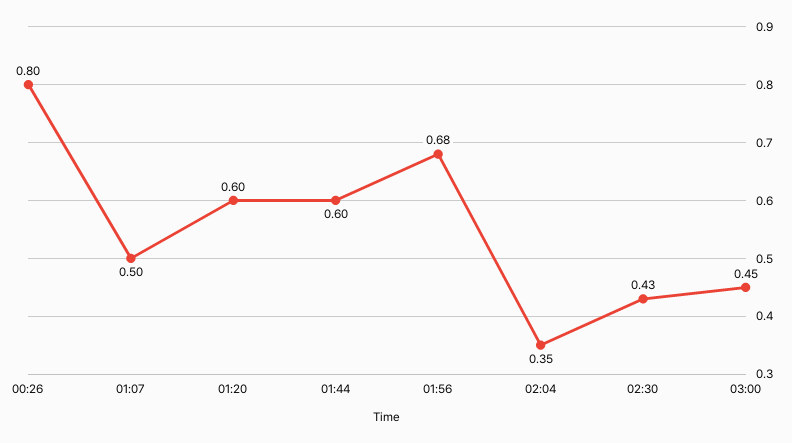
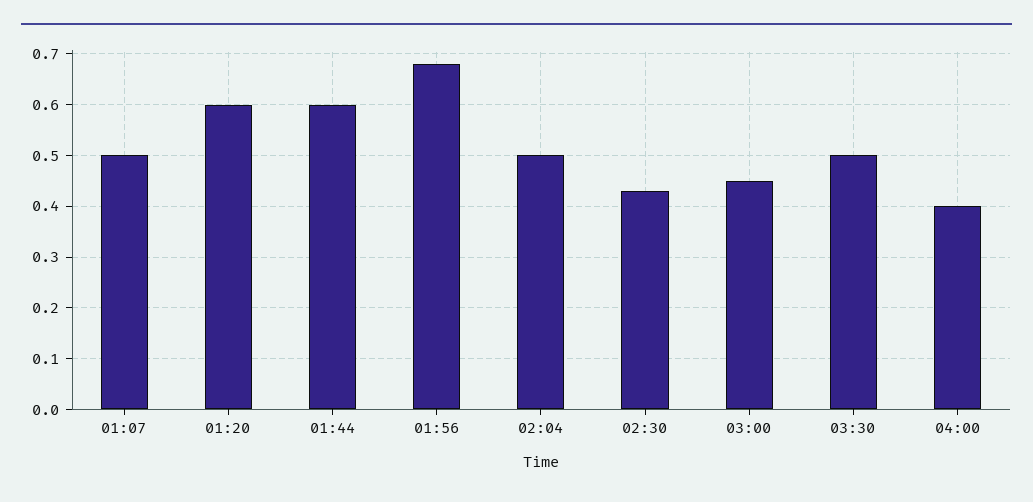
00:26: 0.8 -> none
02:04: 0.35 -> 0.5
03:30: none -> 0.5
04:00: none -> 0.4

